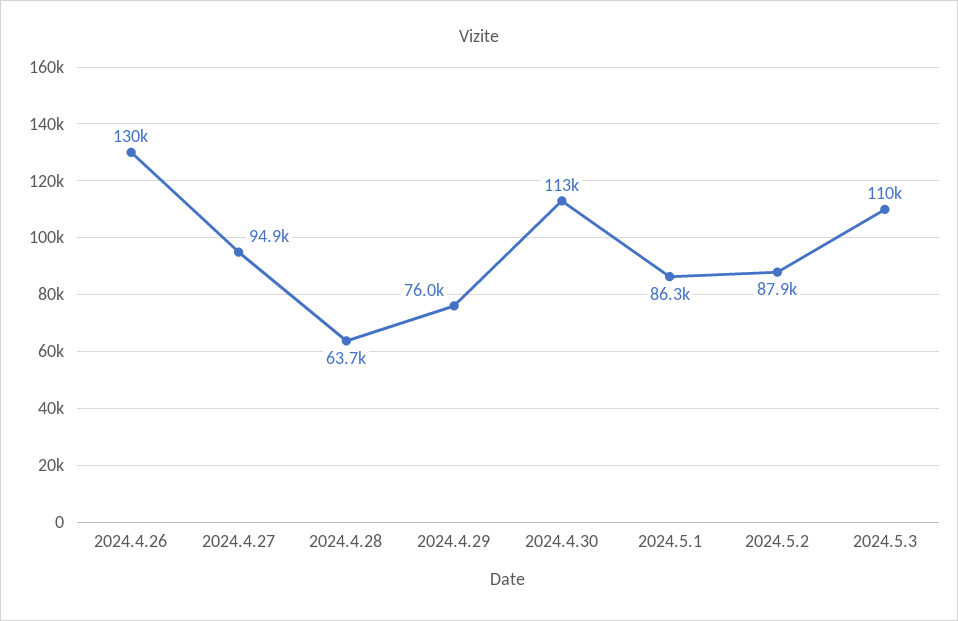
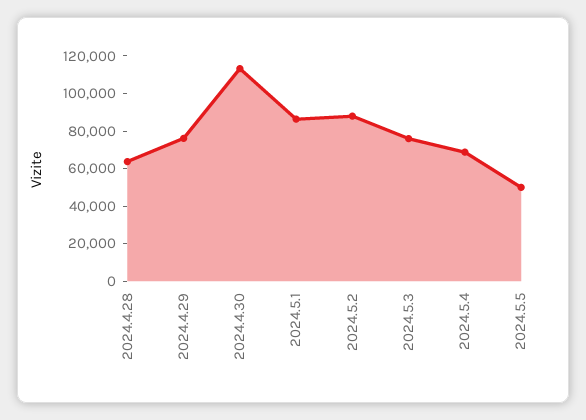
2024.4.26: 130000 -> none
2024.4.27: 94900 -> none
2024.5.3: 110000 -> 75000
2024.5.4: none -> 70000
2024.5.5: none -> 50000

